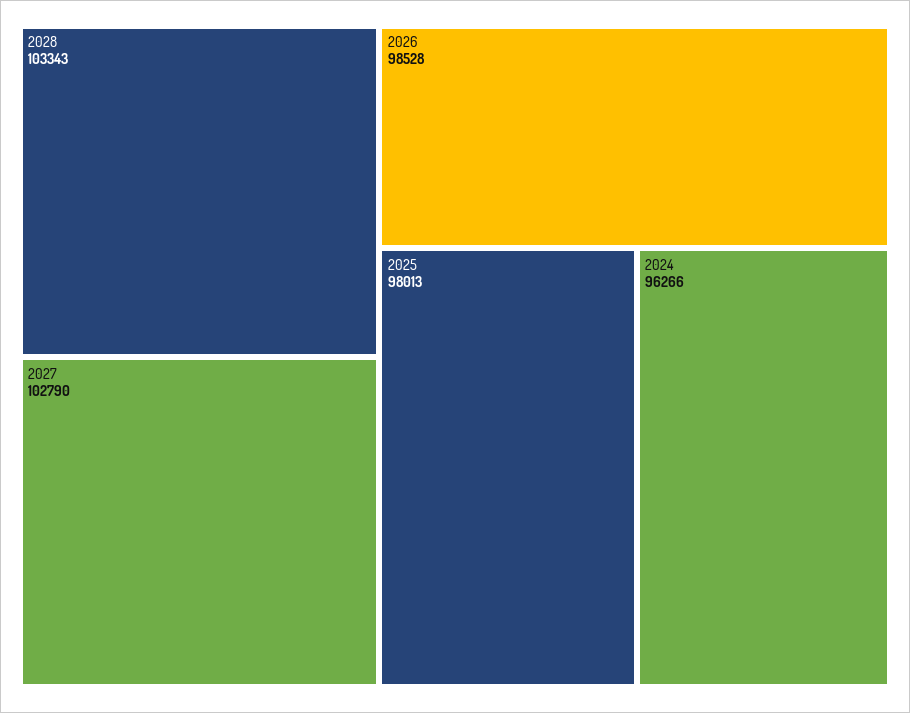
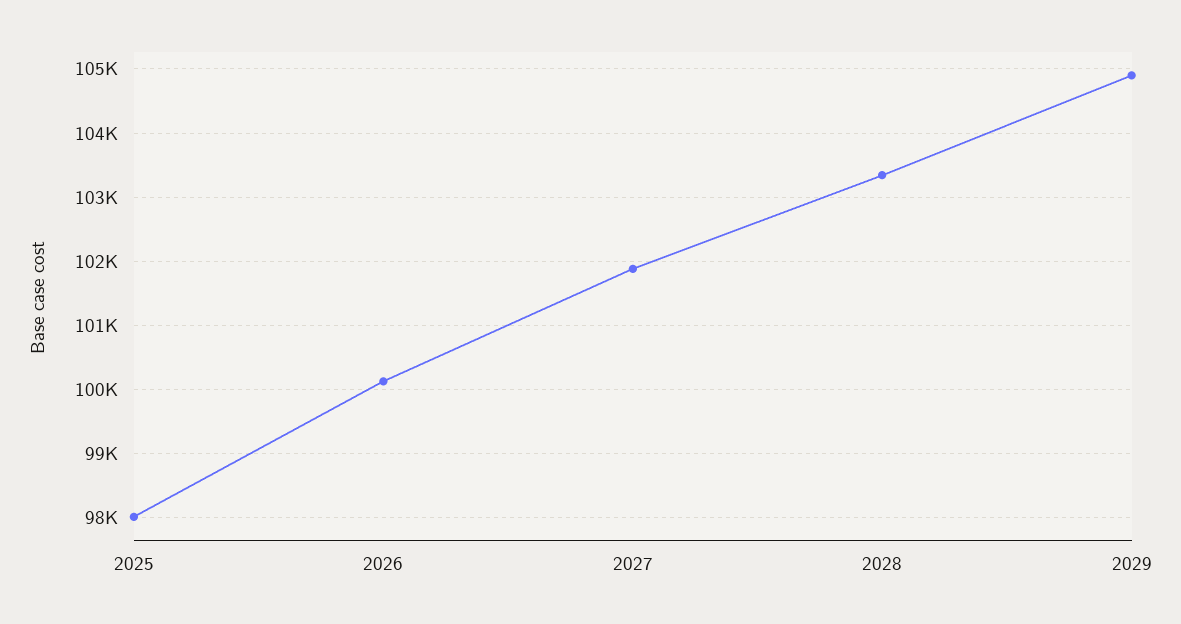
2027: 102790 -> 101900
2026: 98528 -> 100100
2024: 96266 -> none
2029: none -> 104900

